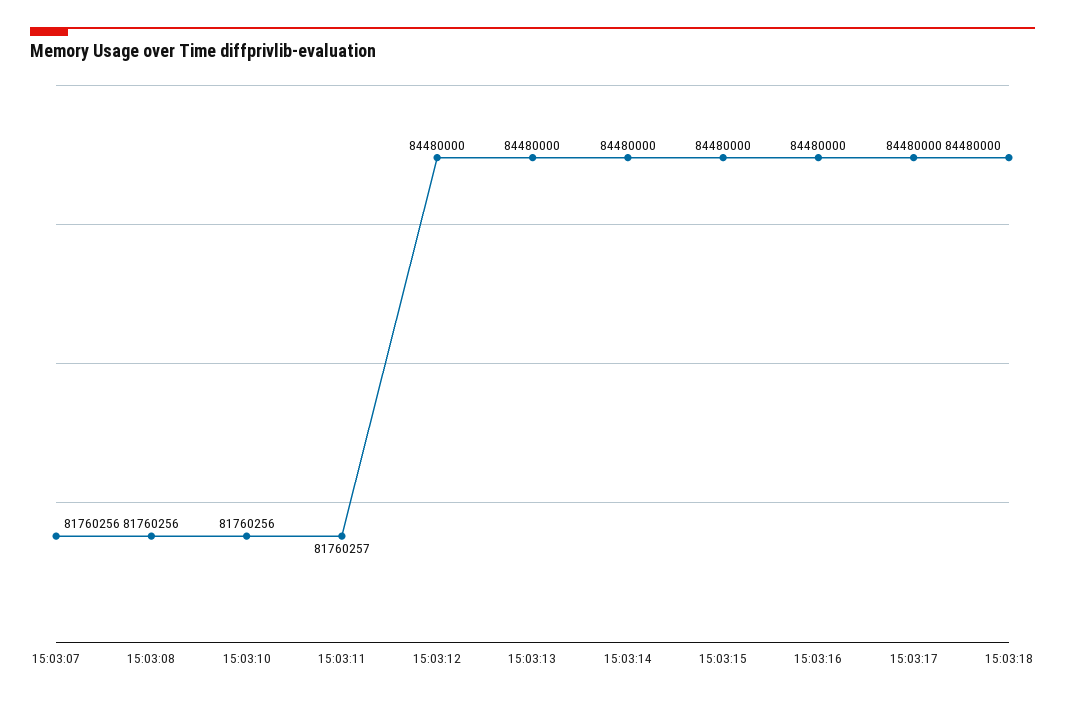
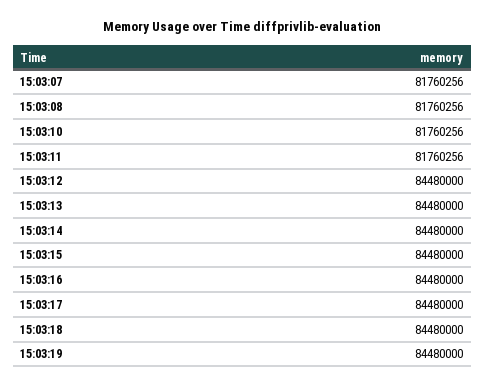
15:03:11: 81760257 -> 81760256
15:03:19: none -> 84480000

